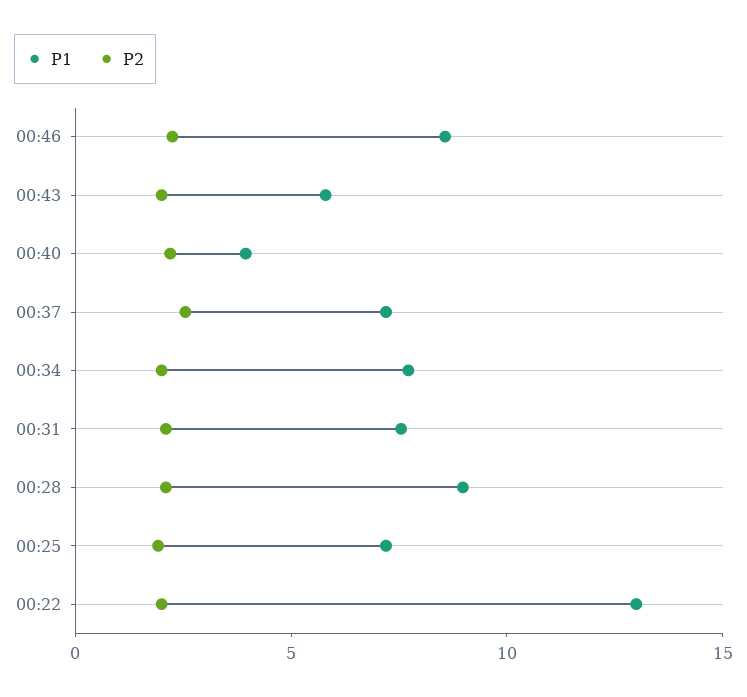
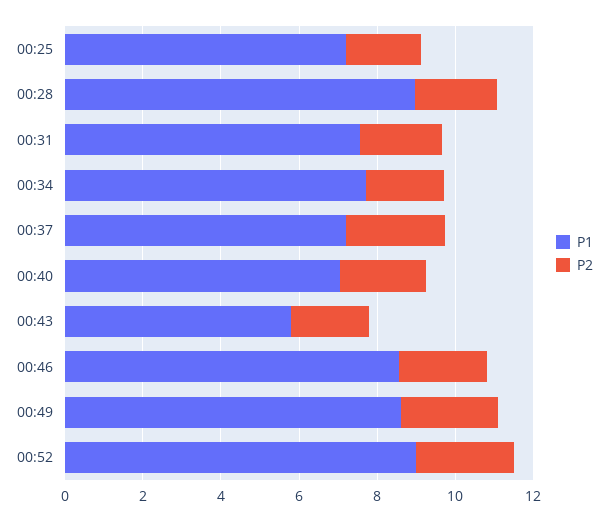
P1, 00:40: 4 -> 7
P1, 00:22: 13 -> none
P2, 00:22: 2 -> none
P1, 00:49: none -> 8.5
P2, 00:49: none -> 2.5
P1, 00:52: none -> 9
P2, 00:52: none -> 2.5

